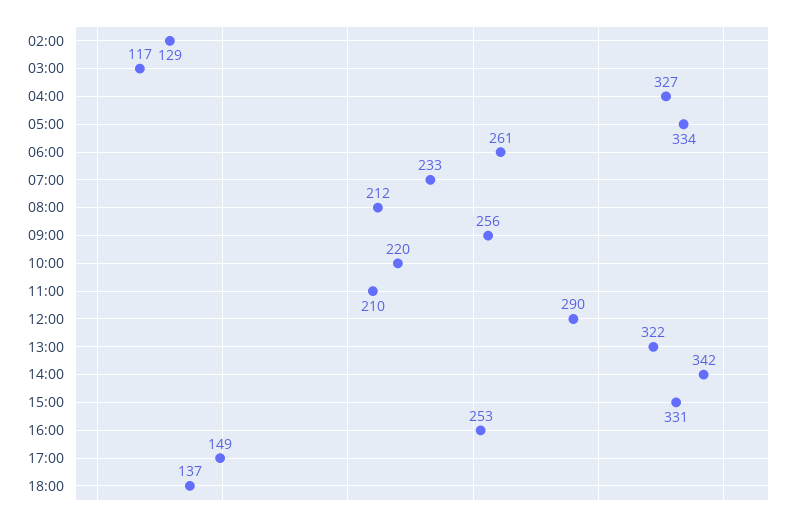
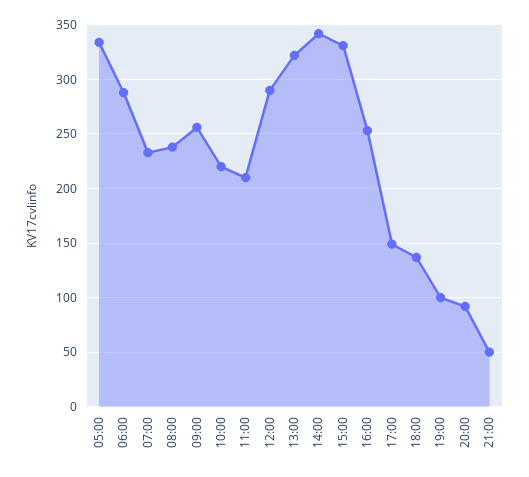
02:00: 129 -> none
03:00: 117 -> none
04:00: 327 -> none
06:00: 261 -> 290
08:00: 212 -> 240
19:00: none -> 100
20:00: none -> 90
21:00: none -> 50

